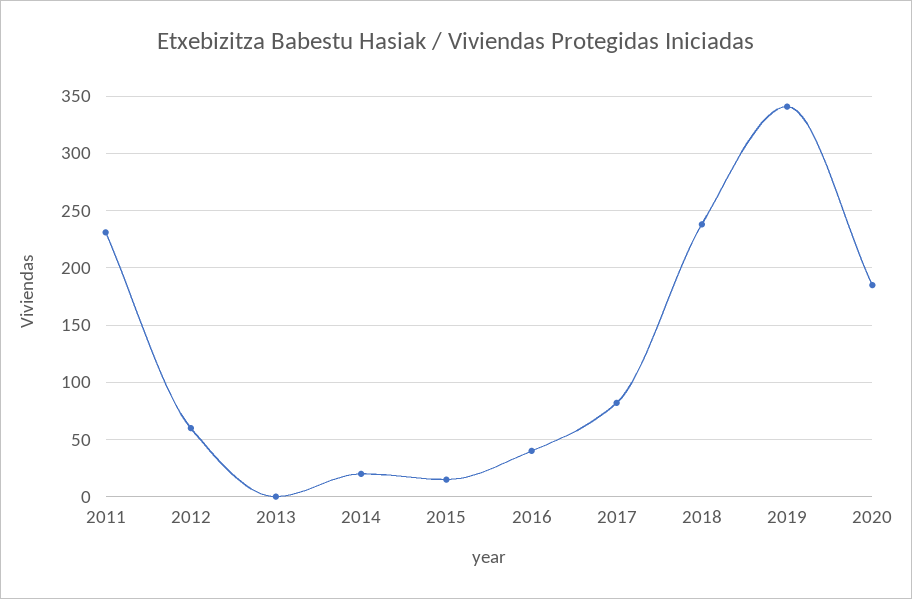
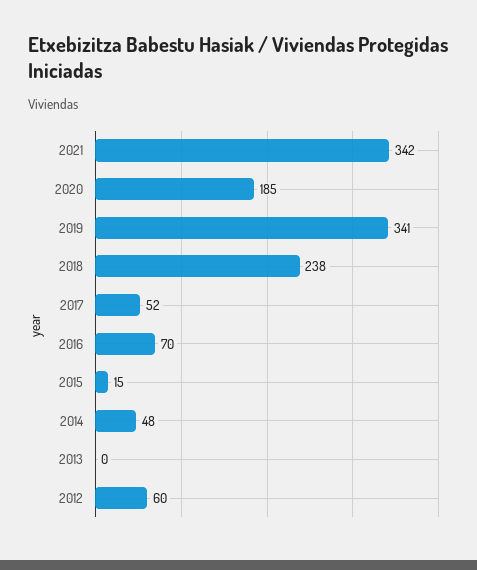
2011: 230 -> none
2014: 20 -> 48
2016: 40 -> 70
2017: 80 -> 52
2021: none -> 342

